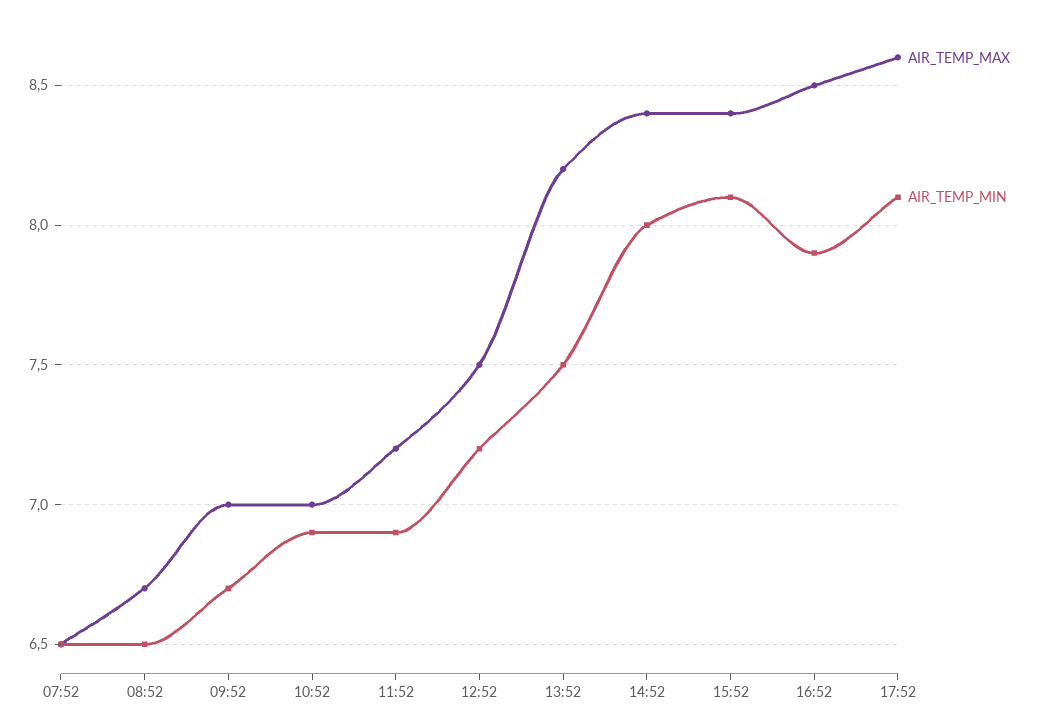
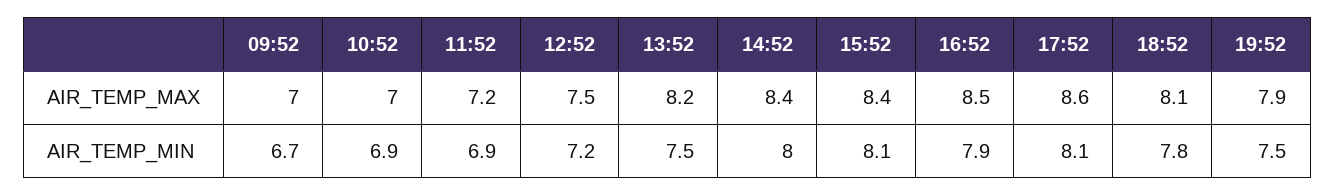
AIR_TEMP_MAX, 07:52: 6.5 -> none
AIR_TEMP_MIN, 07:52: 6.5 -> none
AIR_TEMP_MAX, 08:52: 6.7 -> none
AIR_TEMP_MIN, 08:52: 6.5 -> none
AIR_TEMP_MAX, 18:52: none -> 8.1
AIR_TEMP_MAX, 19:52: none -> 7.9
AIR_TEMP_MIN, 18:52: none -> 7.8
AIR_TEMP_MIN, 19:52: none -> 7.5

